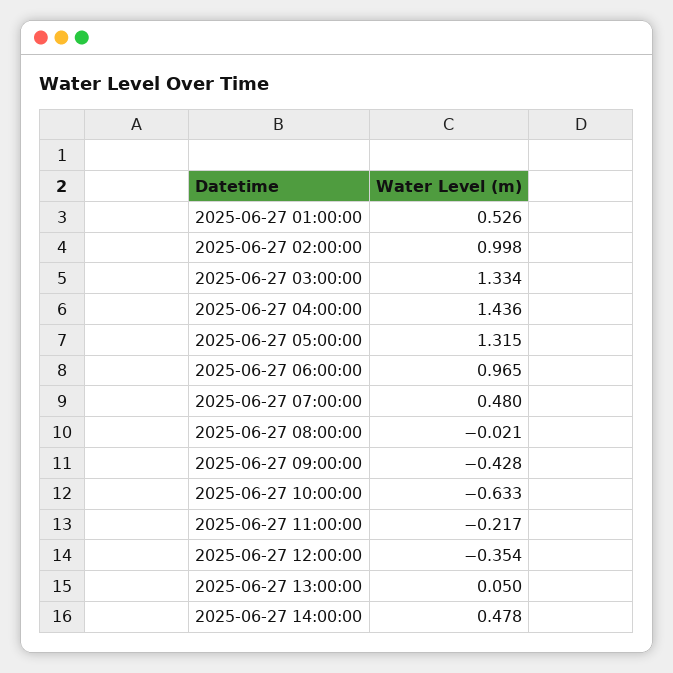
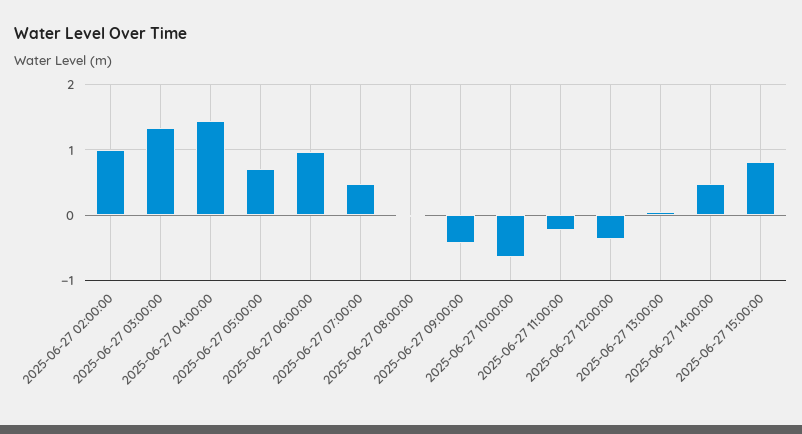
2025-06-27 01:00:00: 0.526 -> none
2025-06-27 05:00:00: 1.315 -> 0.7
2025-06-27 15:00:00: none -> 0.8

